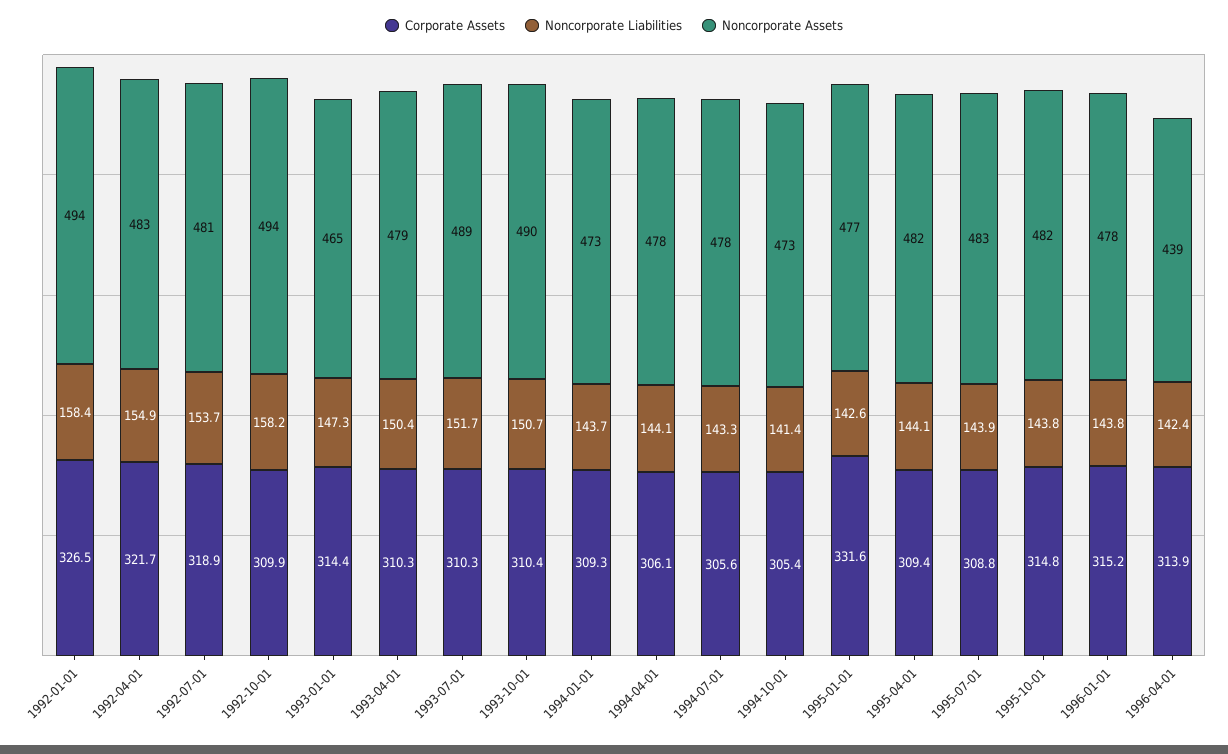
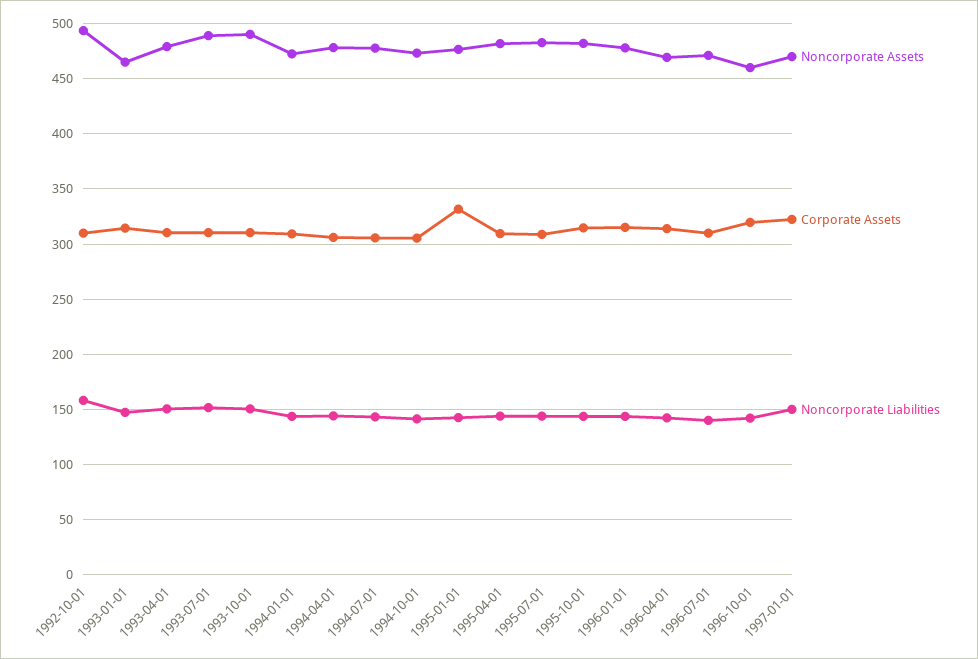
Corporate Assets, 1992-01-01: 326.5 -> none
Noncorporate Liabilities, 1992-01-01: 158.4 -> none
Noncorporate Assets, 1992-01-01: 494 -> none
Corporate Assets, 1992-04-01: 321.7 -> none
Noncorporate Liabilities, 1992-04-01: 154.9 -> none
Noncorporate Assets, 1992-04-01: 483 -> none
Corporate Assets, 1992-07-01: 318.9 -> none
Noncorporate Liabilities, 1992-07-01: 153.7 -> none
Noncorporate Assets, 1992-07-01: 481 -> none
Noncorporate Assets, 1996-04-01: 439 -> 470
Noncorporate Assets, 1996-07-01: none -> 470
Corporate Assets, 1996-07-01: none -> 310
Noncorporate Liabilities, 1996-07-01: none -> 140
Noncorporate Assets, 1996-10-01: none -> 460
Corporate Assets, 1996-10-01: none -> 320
Noncorporate Liabilities, 1996-10-01: none -> 140
Noncorporate Assets, 1997-01-01: none -> 470
Corporate Assets, 1997-01-01: none -> 320
Noncorporate Liabilities, 1997-01-01: none -> 150

